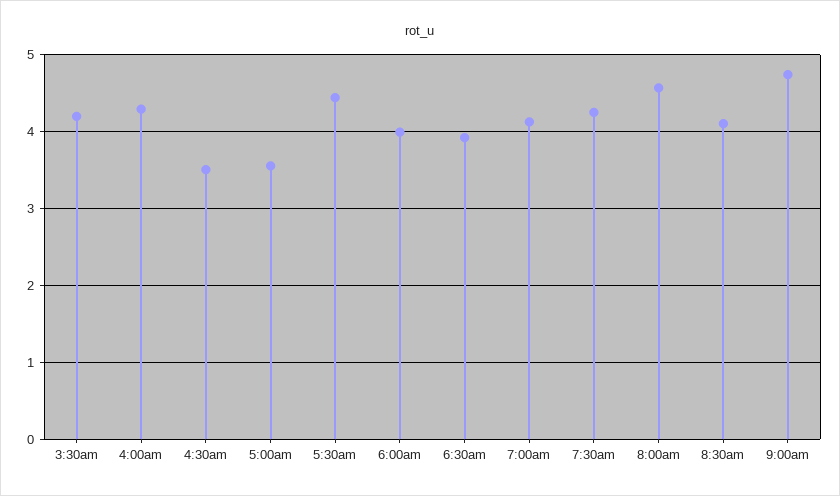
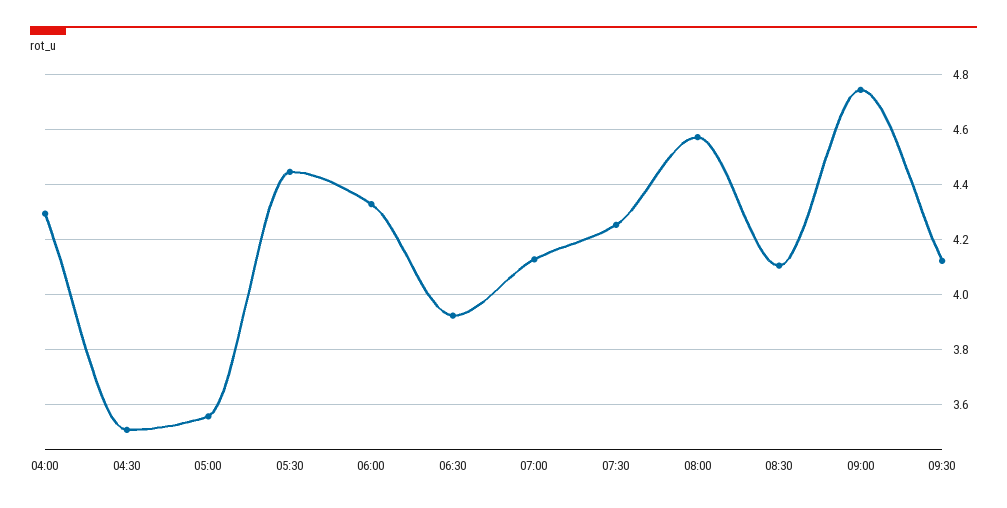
3:30am: 4.2 -> none
6:00am: 4 -> 4.325
09:30: none -> 4.125

